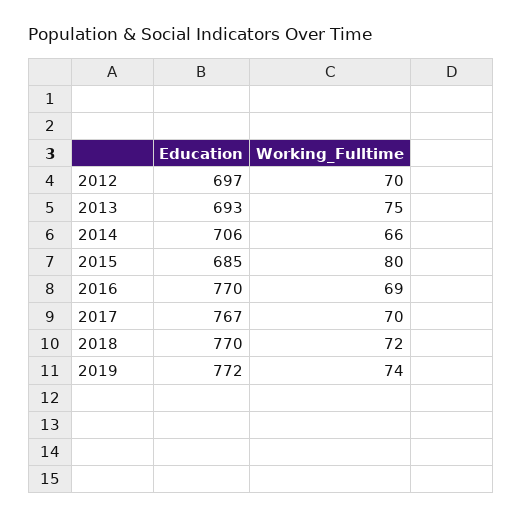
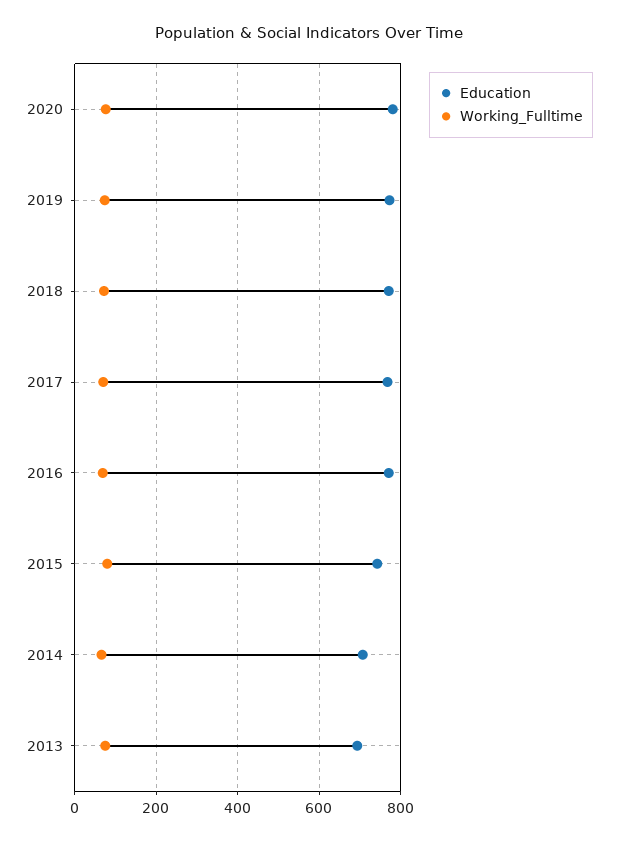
Education, 2012: 697 -> none
Working_Fulltime, 2012: 70 -> none
Education, 2015: 685 -> 740
Education, 2020: none -> 780
Working_Fulltime, 2020: none -> 80

